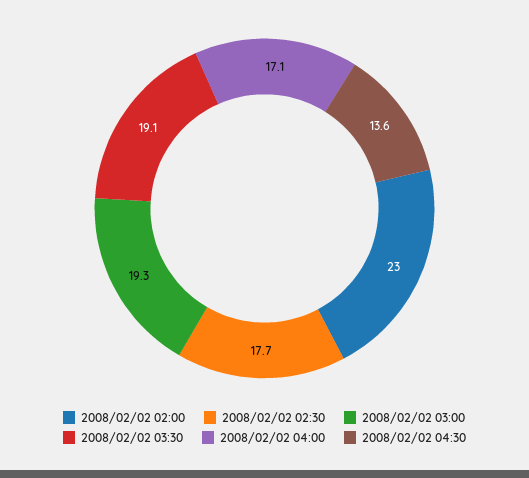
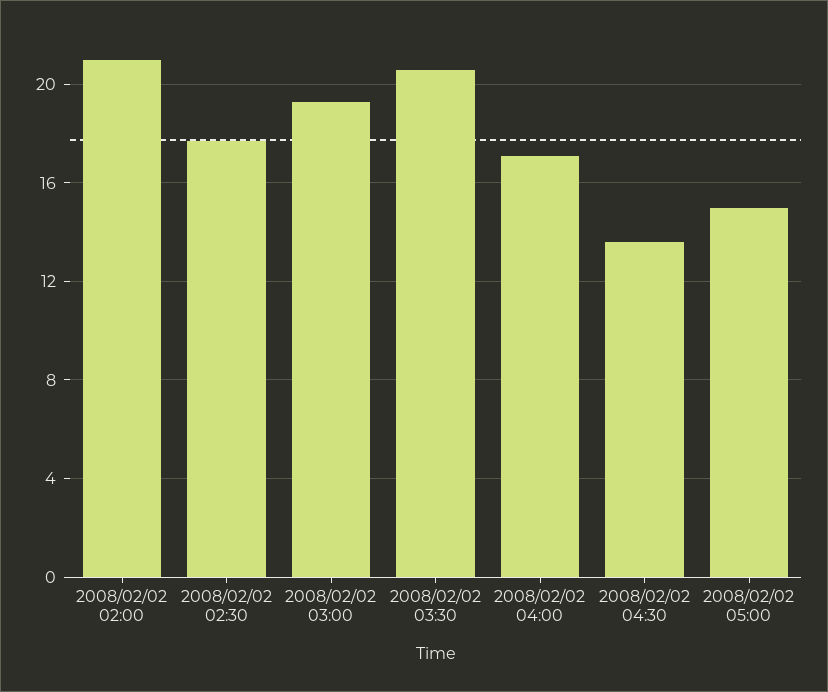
2008/02/02 02:00: 23 -> 21
2008/02/02 03:30: 19.1 -> 20.5
2008/02/02 05:00: none -> 15

